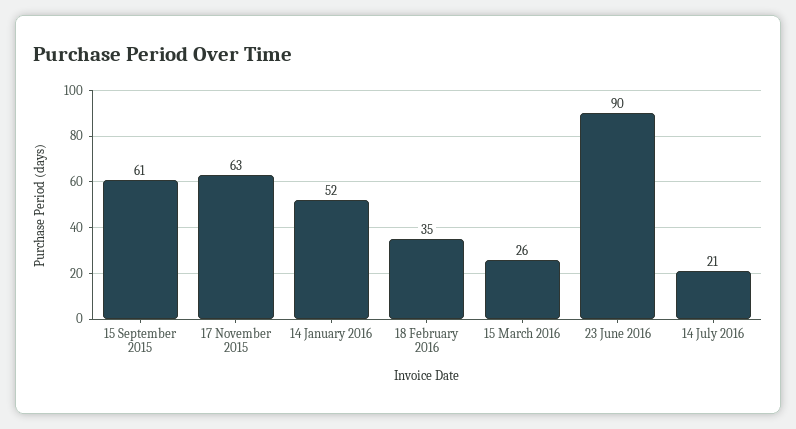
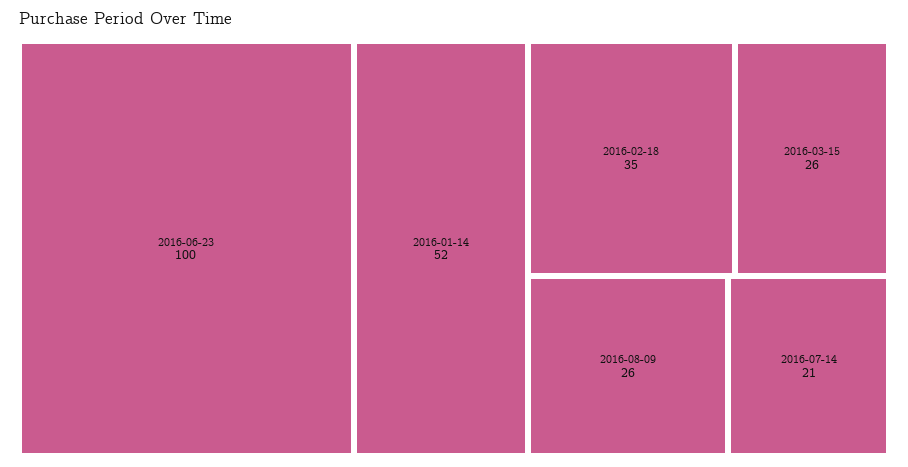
15 September 2015: 61 -> none
17 November 2015: 63 -> none
23 June 2016: 90 -> 100
2016-08-09: none -> 26

